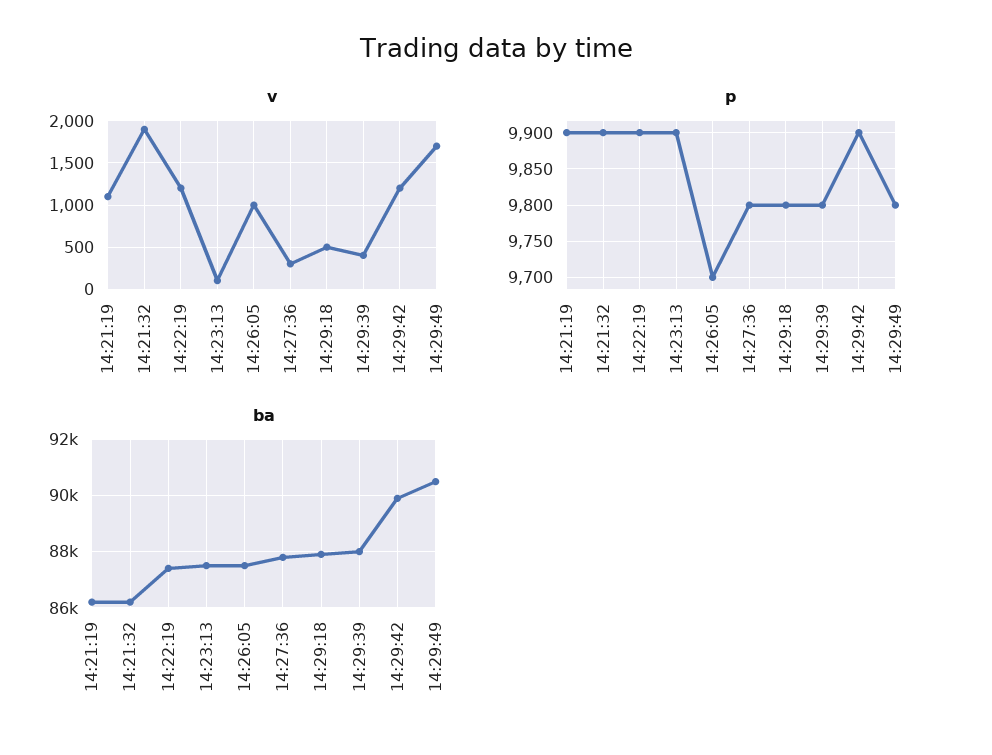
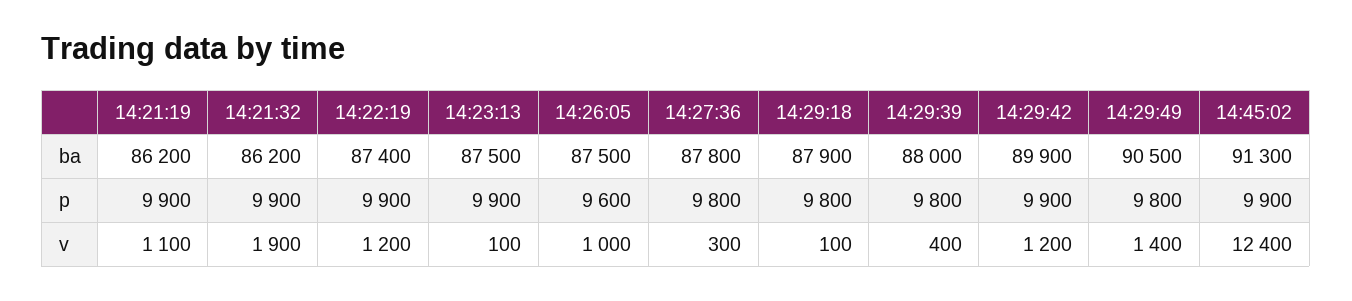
v, 14:29:18: 500 -> 100
v, 14:29:49: 1700 -> 1400
p, 14:26:05: 9700 -> 9600
ba, 14:45:02: none -> 91300
p, 14:45:02: none -> 9900
v, 14:45:02: none -> 12400

